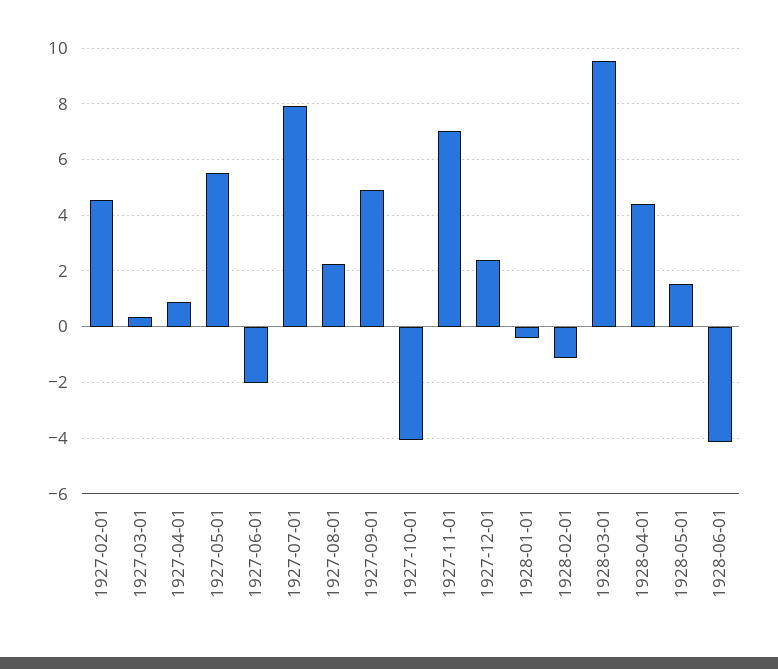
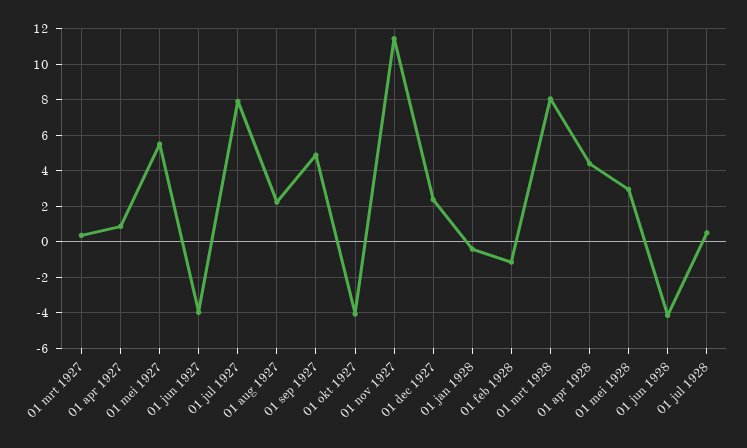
1927-02-01: 4.5 -> none
1927-06-01: -2 -> -4
1927-11-01: 7 -> 11.5
1928-03-01: 9.5 -> 8
1928-05-01: 1.5 -> 3
01 jul 1928: none -> 0.5

